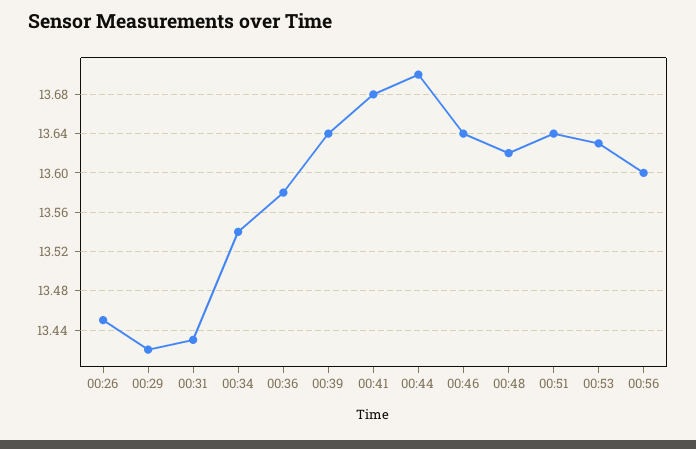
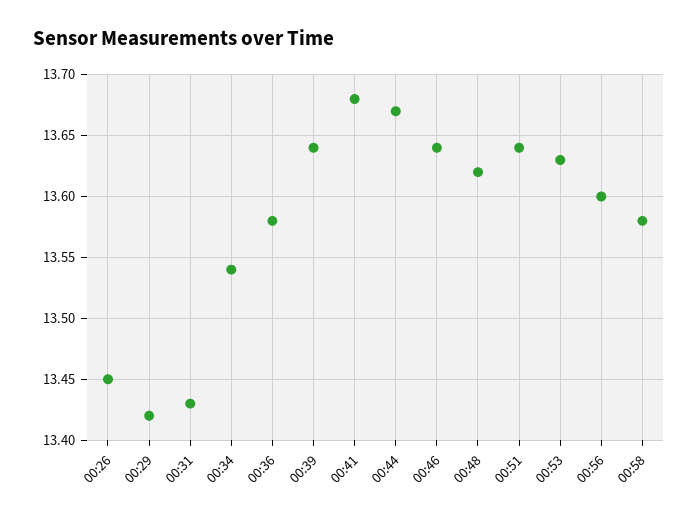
00:44: 13.7 -> 13.67
00:58: none -> 13.58

